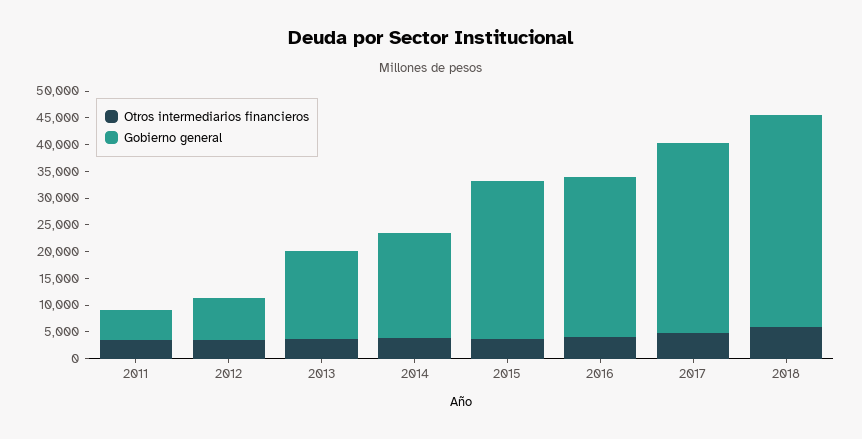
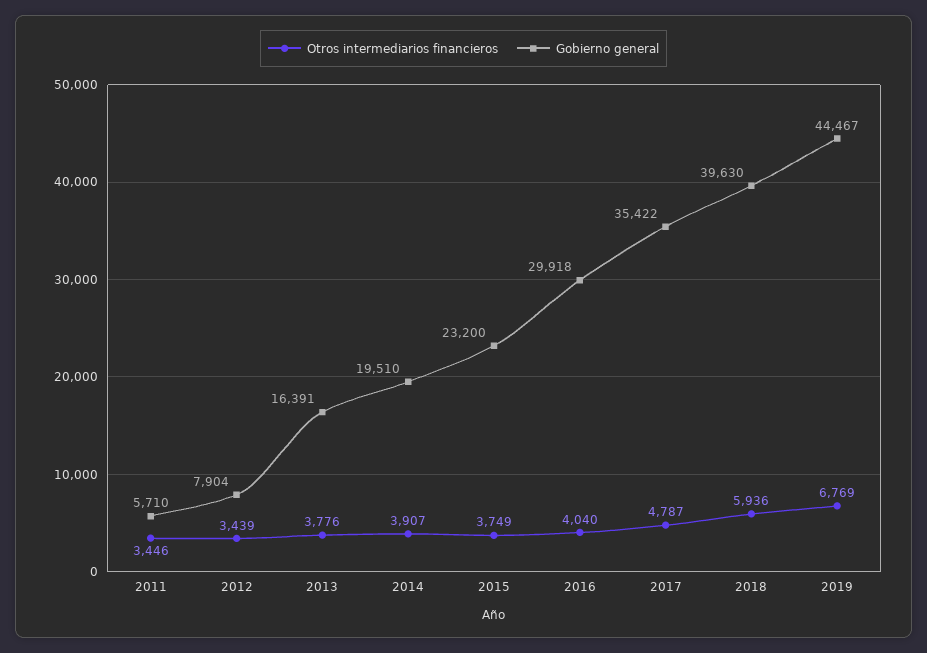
Gobierno general, 2015: 30000 -> 23200
Otros intermediarios financieros, 2019: none -> 6769
Gobierno general, 2019: none -> 44467

